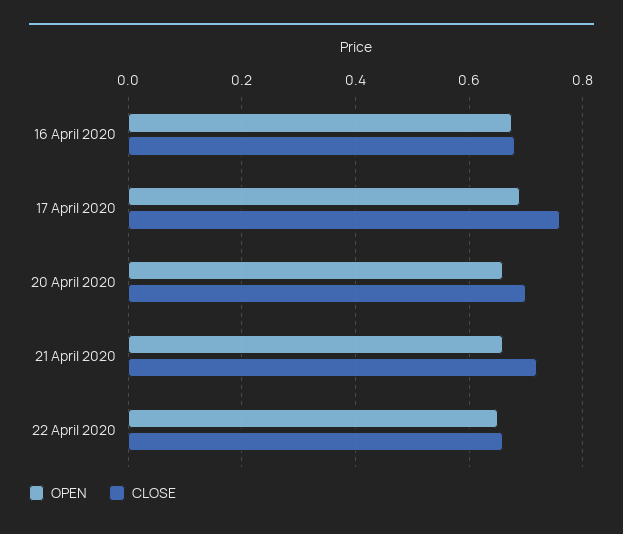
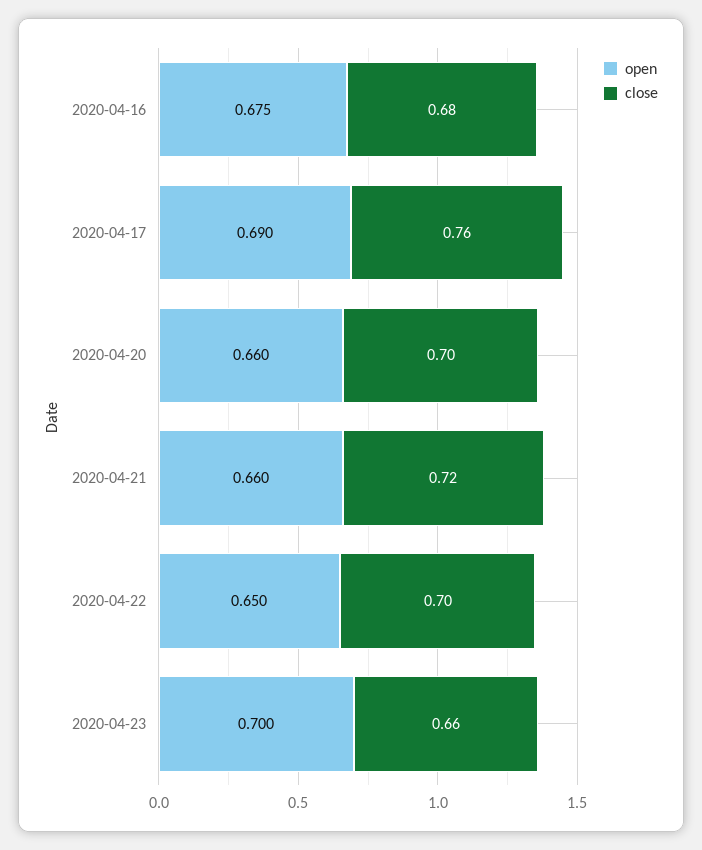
CLOSE, 22 April 2020: 0.66 -> 0.7
OPEN, 2020-04-23: none -> 0.7
CLOSE, 2020-04-23: none -> 0.66

